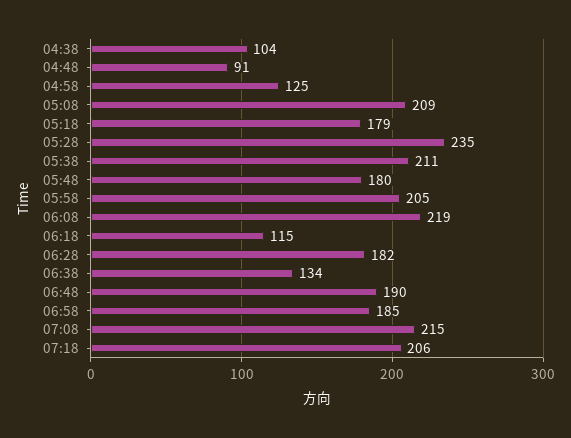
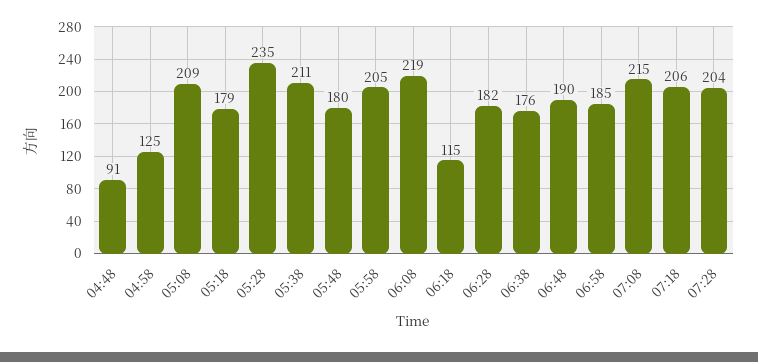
04:38: 104 -> none
06:38: 134 -> 176
07:28: none -> 204

